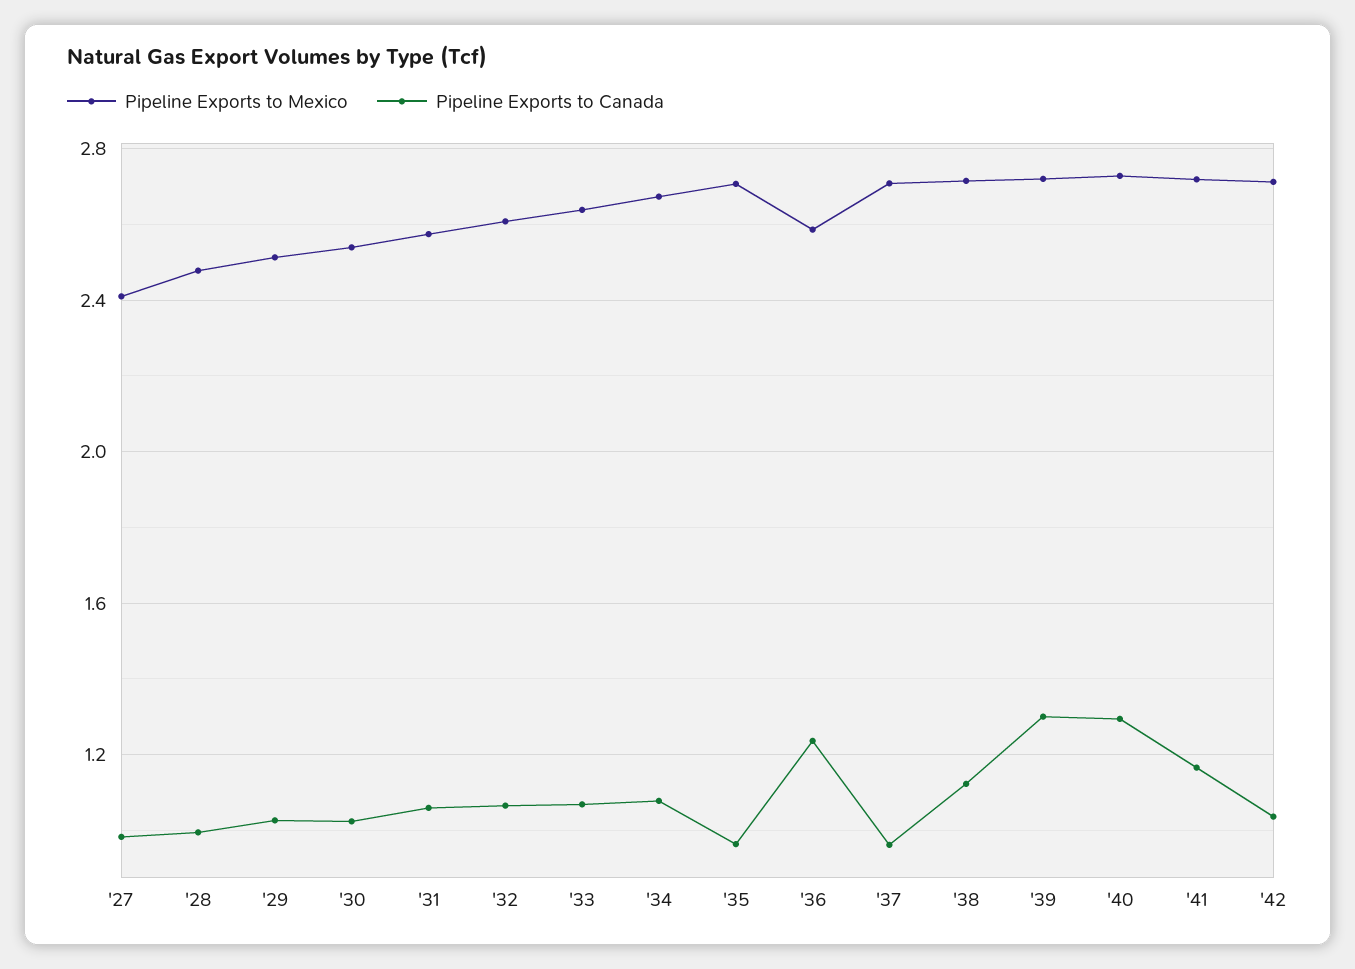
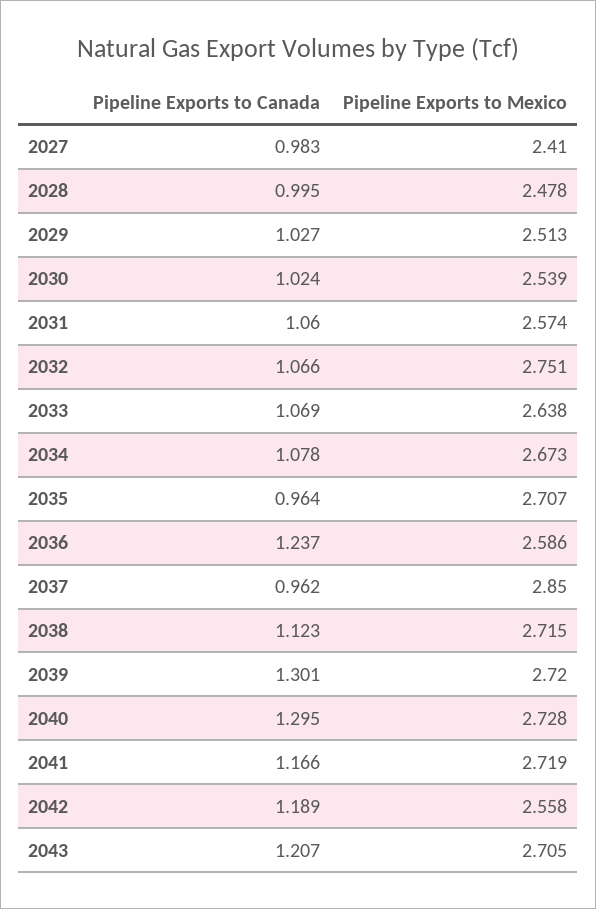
Pipeline Exports to Mexico, '32: 2.6 -> 2.751
Pipeline Exports to Mexico, '37: 2.7 -> 2.85
Pipeline Exports to Mexico, '42: 2.7 -> 2.558
Pipeline Exports to Canada, '42: 1.05 -> 1.189
Pipeline Exports to Canada, 2043: none -> 1.207
Pipeline Exports to Mexico, 2043: none -> 2.705

